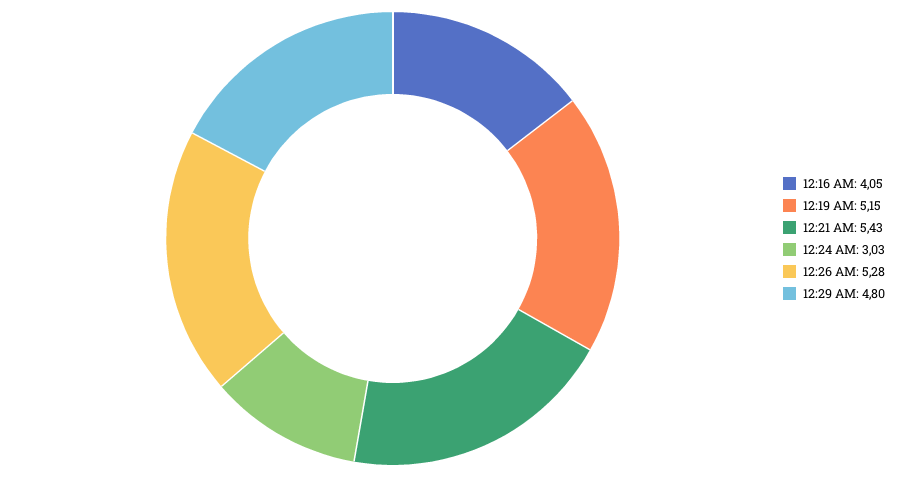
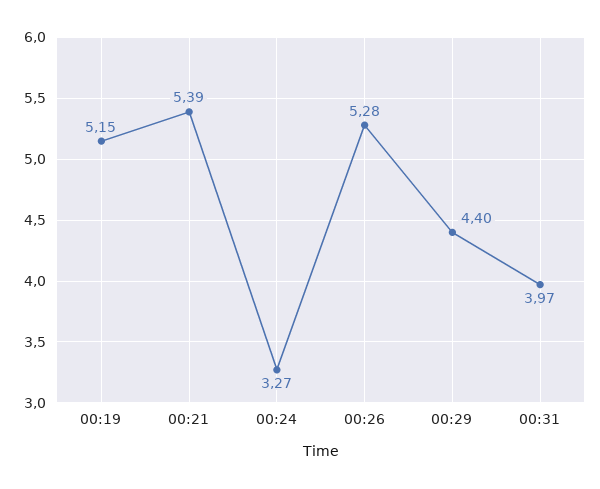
12:16 AM: 4.05 -> none
12:21 AM: 5.43 -> 5.39
12:24 AM: 3.03 -> 3.27
12:29 AM: 4.8 -> 4.4
00:31: none -> 3.97

